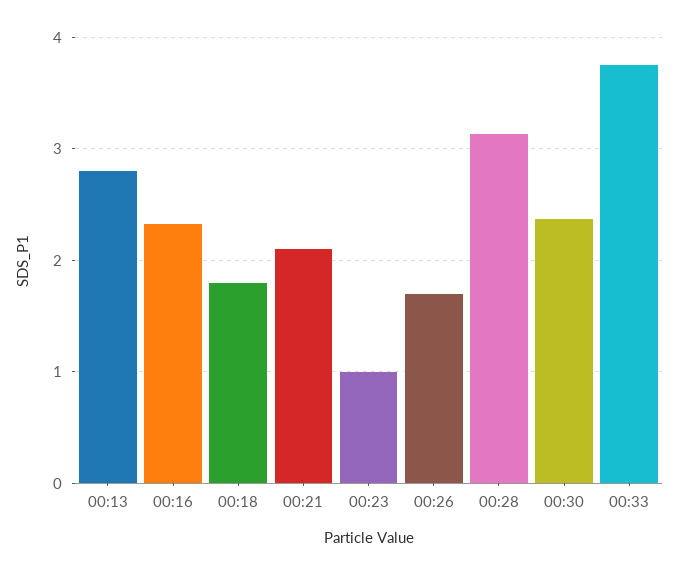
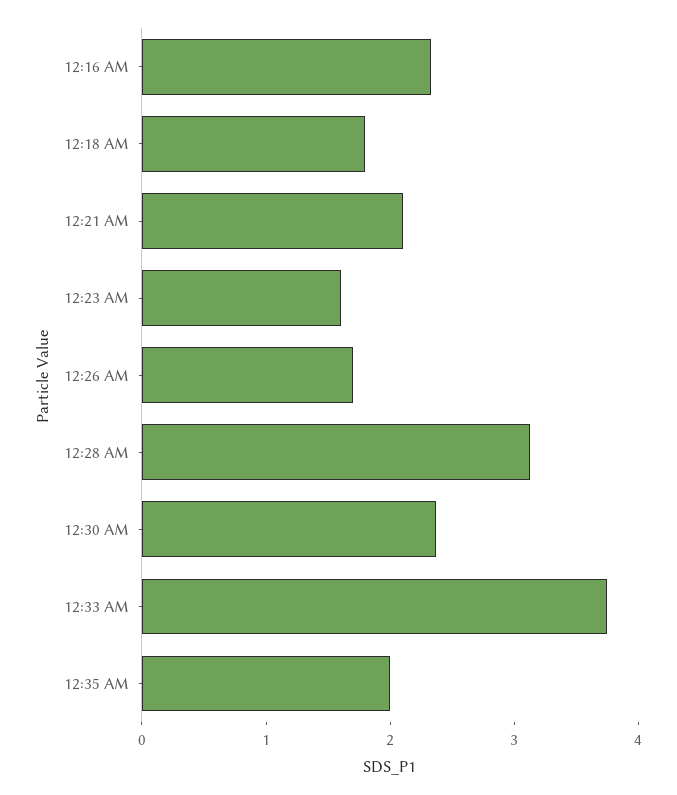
00:13: 2.8 -> none
00:23: 1 -> 1.6
12:35 AM: none -> 2

